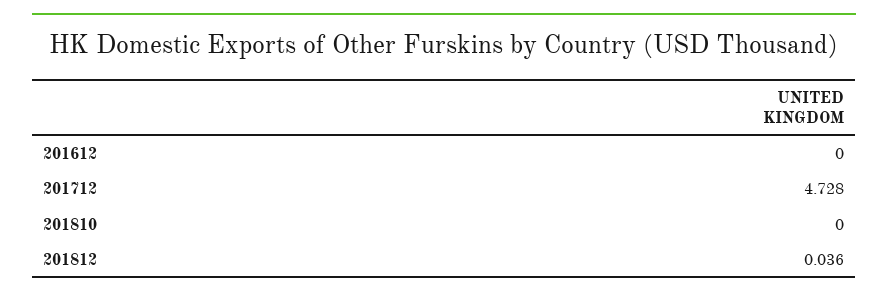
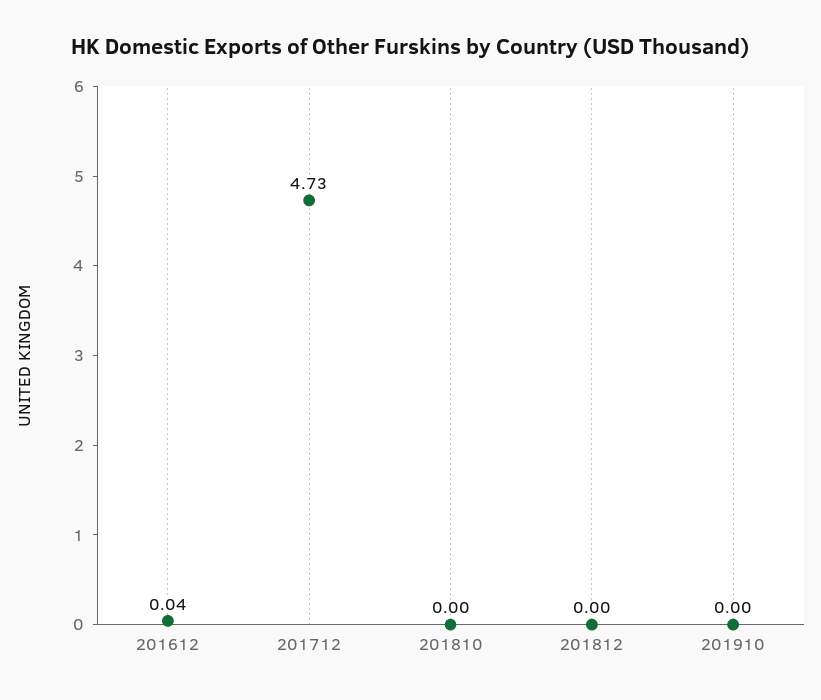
201612: 0 -> 0.04
201812: 0.036 -> 0
201910: none -> 0

